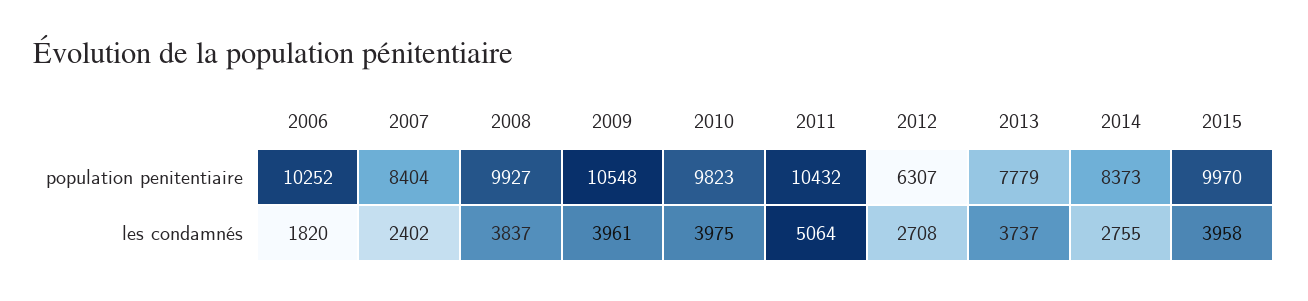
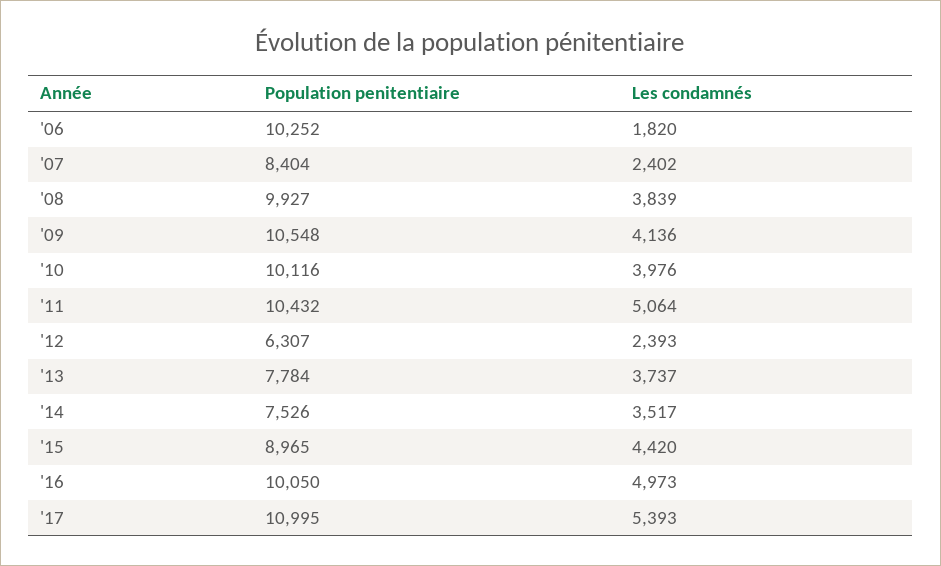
2010, population penitentiaire: 9823 -> 10116
2013, population penitentiaire: 7779 -> 7784
2014, population penitentiaire: 8373 -> 7526
2015, population penitentiaire: 9970 -> 8965
2008, les condamnés: 3837 -> 3839
2009, les condamnés: 3961 -> 4136
2010, les condamnés: 3975 -> 3976
2012, les condamnés: 2708 -> 2393
2014, les condamnés: 2755 -> 3517
2015, les condamnés: 3958 -> 4420
'16, population penitentiaire: none -> 10050
'16, les condamnés: none -> 4973
'17, population penitentiaire: none -> 10995
'17, les condamnés: none -> 5393

